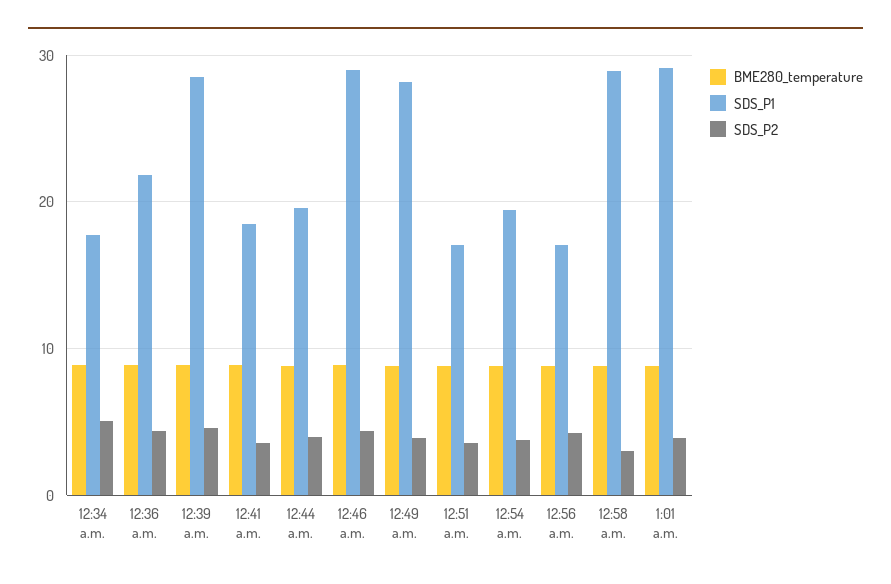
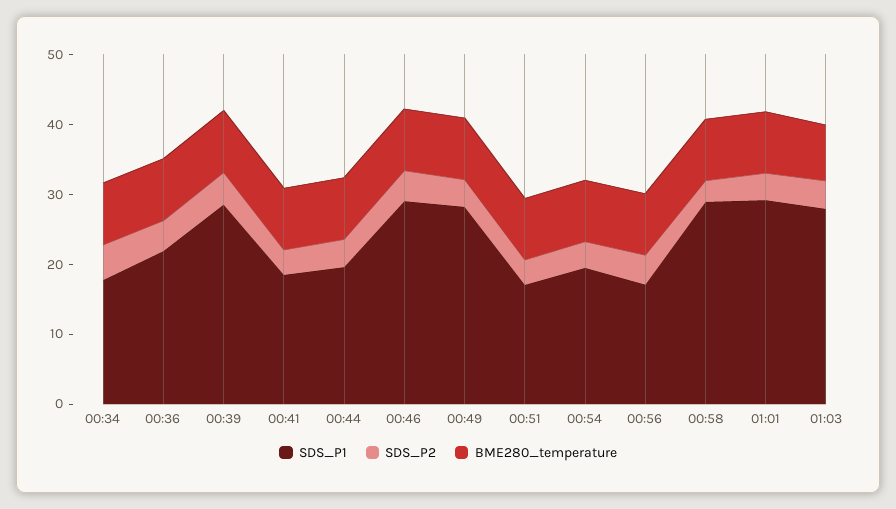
SDS_P1, 01:03: none -> 28
SDS_P2, 01:03: none -> 4
BME280_temperature, 01:03: none -> 8

